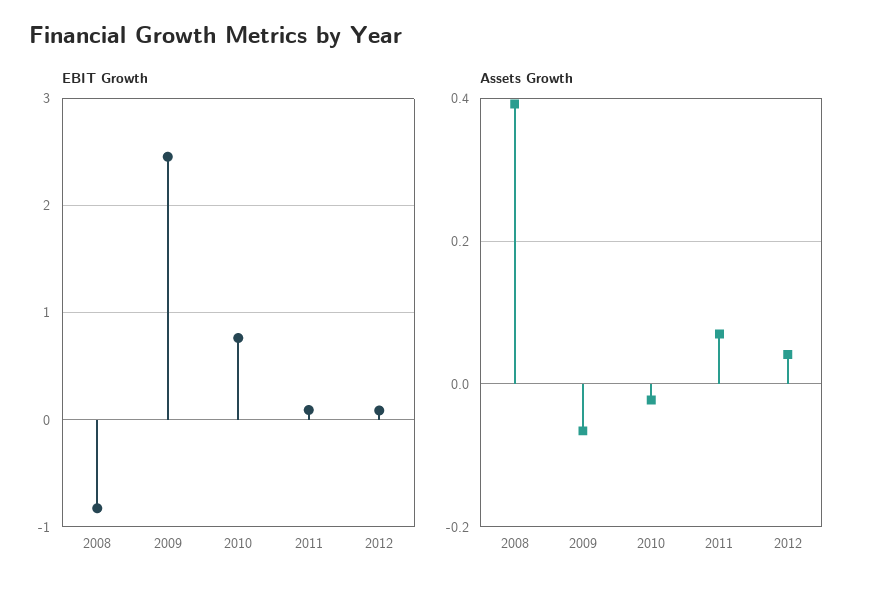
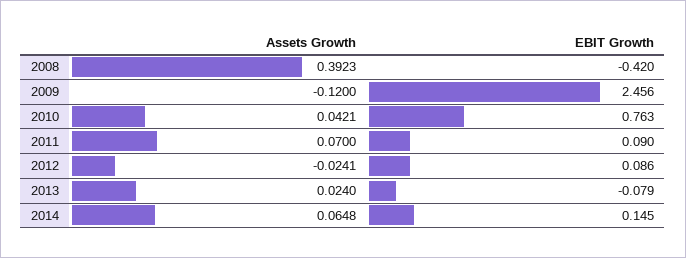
EBIT Growth, 2008: -0.8 -> -0.42
Assets Growth, 2009: -0.06 -> -0.12
Assets Growth, 2010: -0.02 -> 0.0421
Assets Growth, 2012: 0.04 -> -0.0241
Assets Growth, 2013: none -> 0.024
EBIT Growth, 2013: none -> -0.079
Assets Growth, 2014: none -> 0.0648
EBIT Growth, 2014: none -> 0.145

